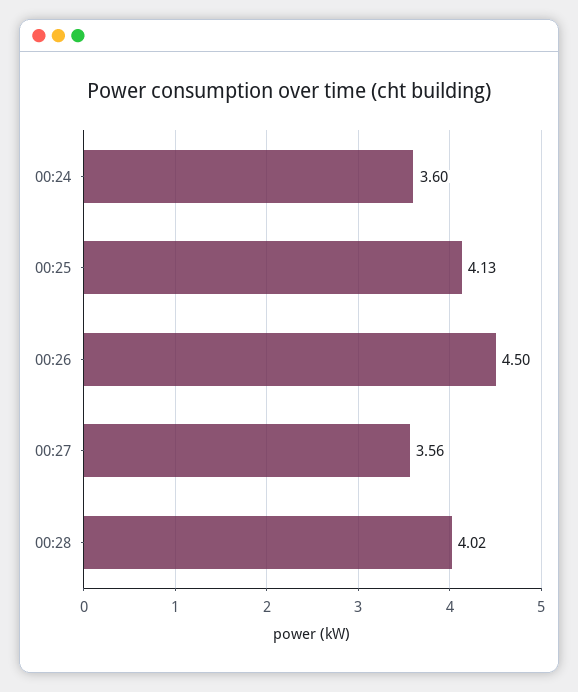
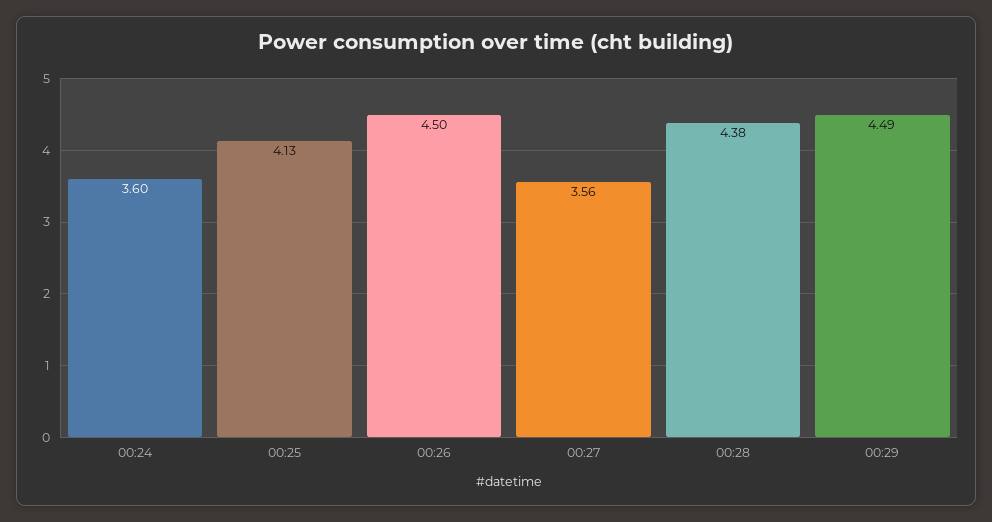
00:28: 4.02 -> 4.38
00:29: none -> 4.49

